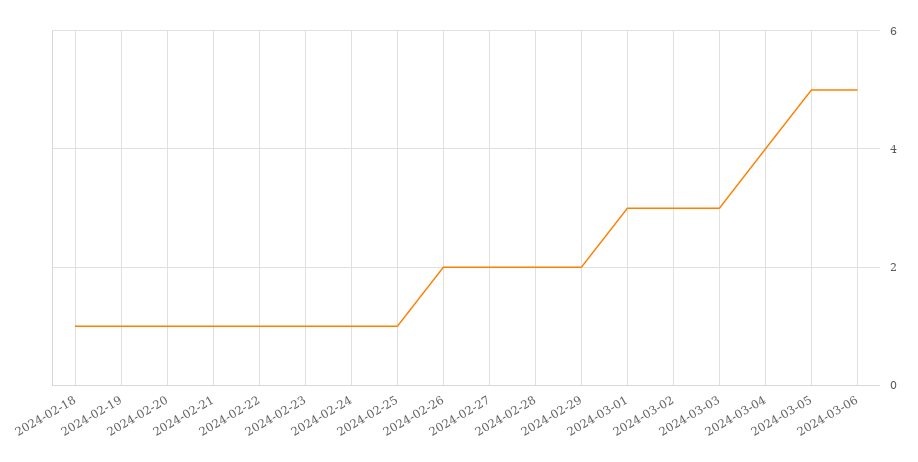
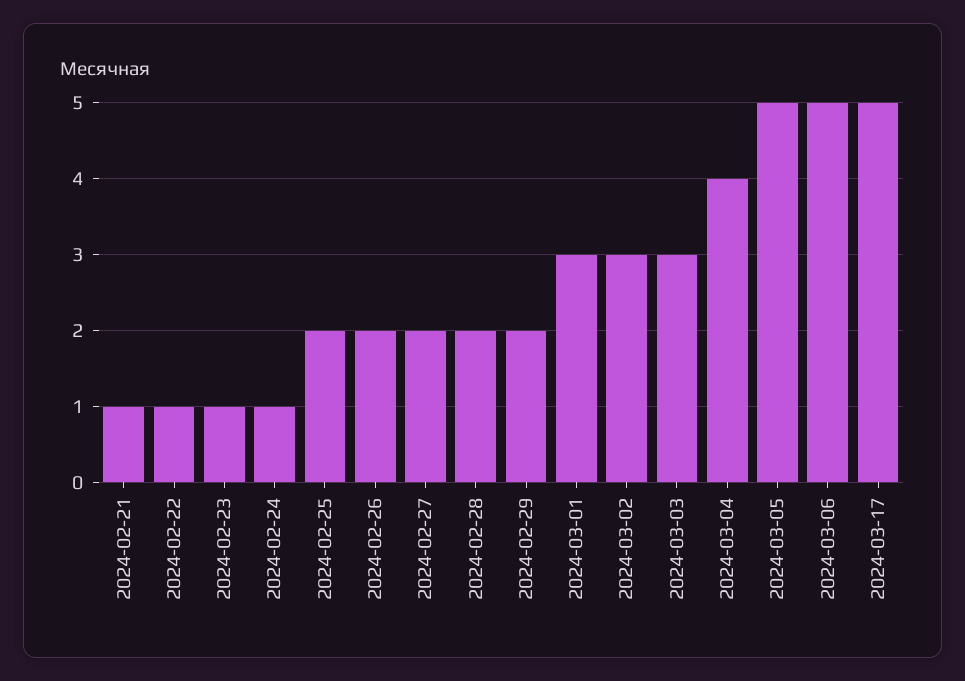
2024-02-18: 1 -> none
2024-02-19: 1 -> none
2024-02-20: 1 -> none
2024-02-25: 1 -> 2
2024-03-17: none -> 5

